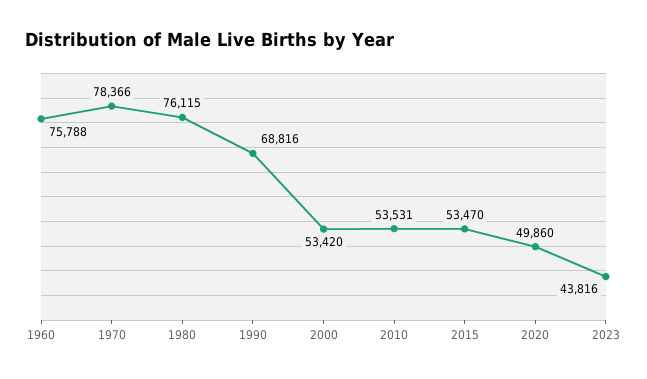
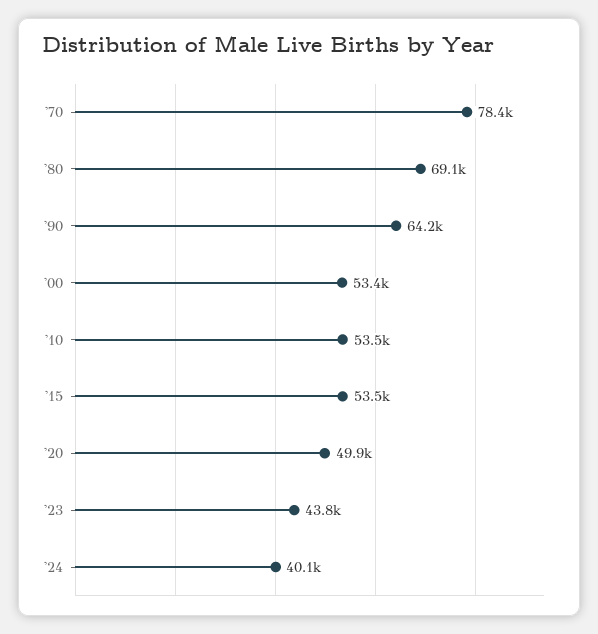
1960: 75788 -> none
1980: 76115 -> 69100
1990: 68816 -> 64200
'24: none -> 40100

